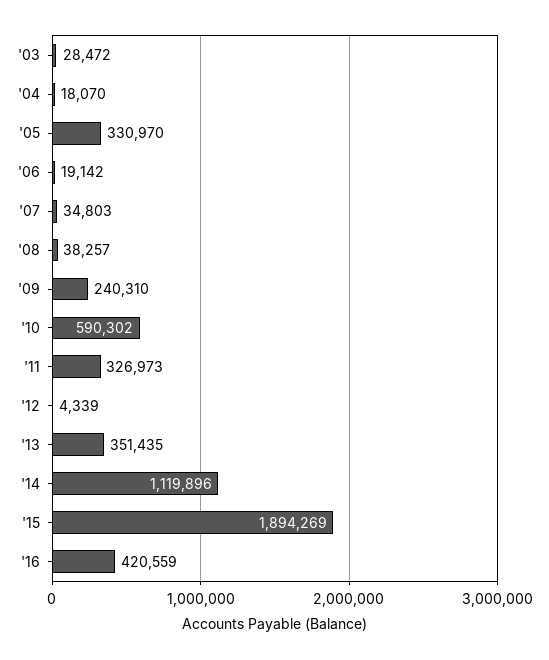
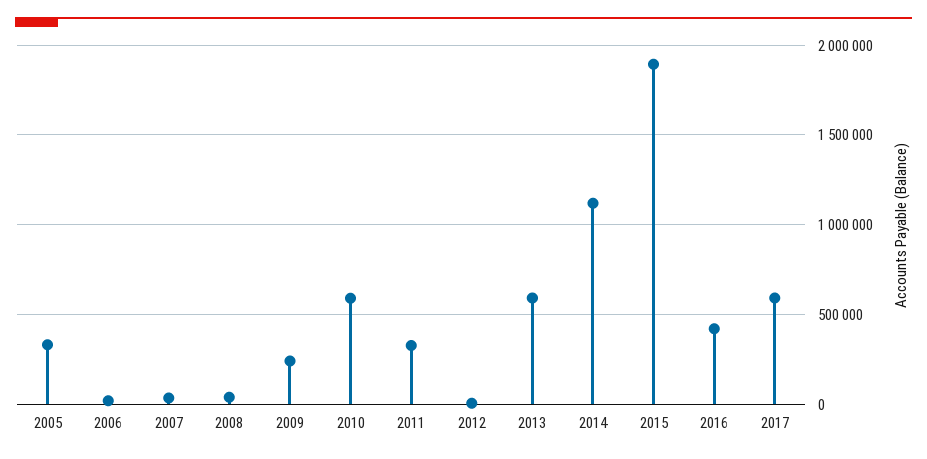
'03: 28472 -> none
'04: 18070 -> none
'13: 351435 -> 600000
2017: none -> 600000

